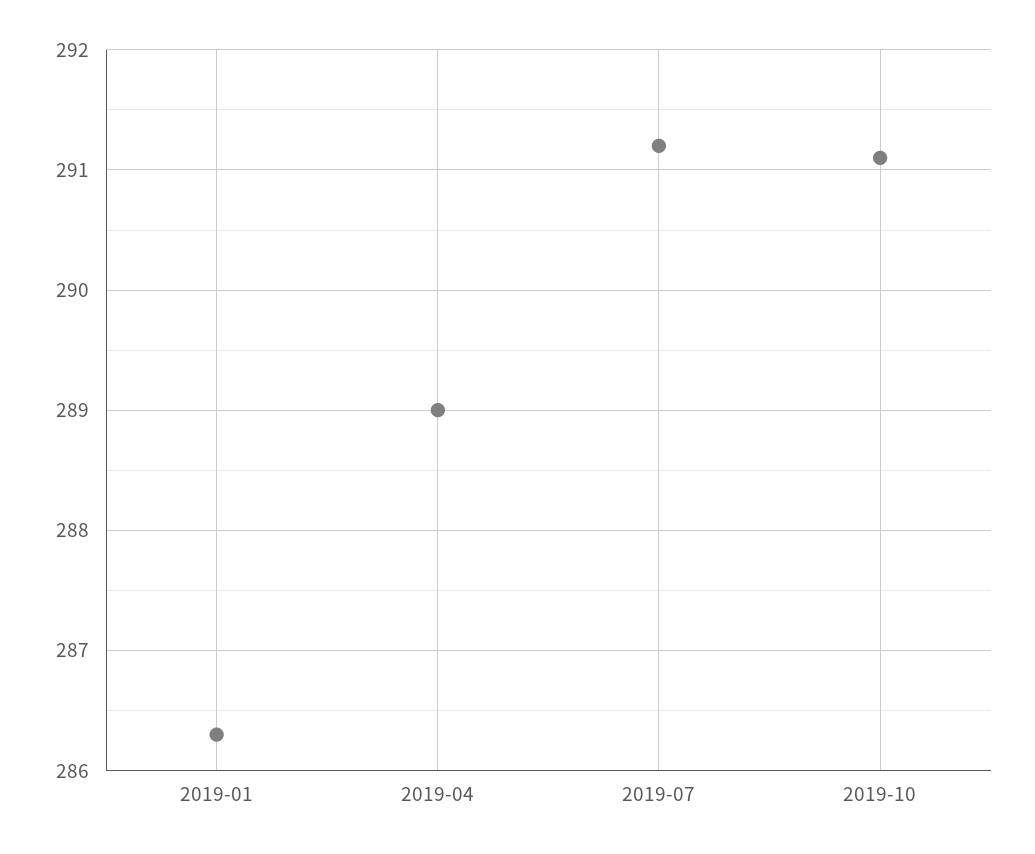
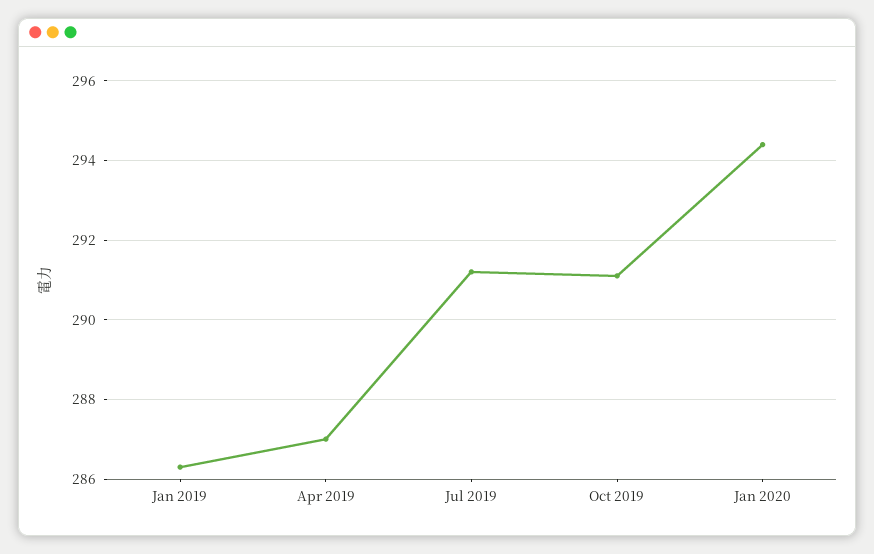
2019-04: 289 -> 287
Jan 2020: none -> 294.5

